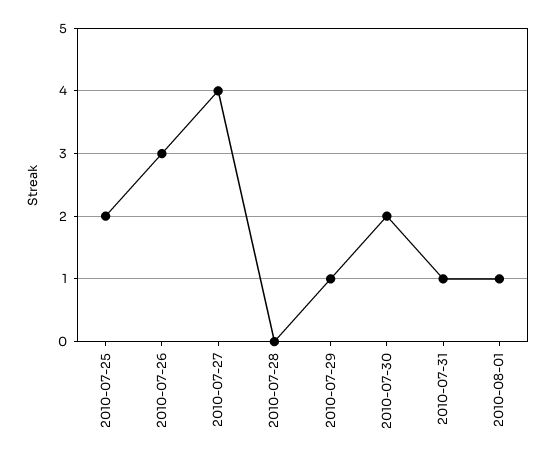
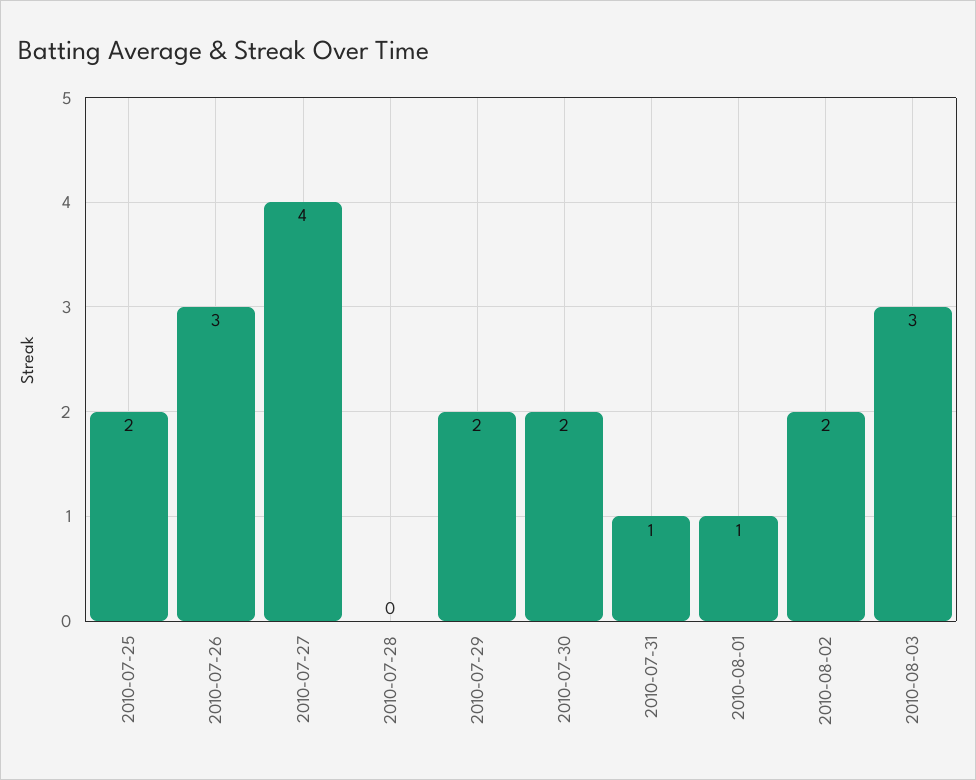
2010-07-29: 1 -> 2
2010-08-02: none -> 2
2010-08-03: none -> 3

